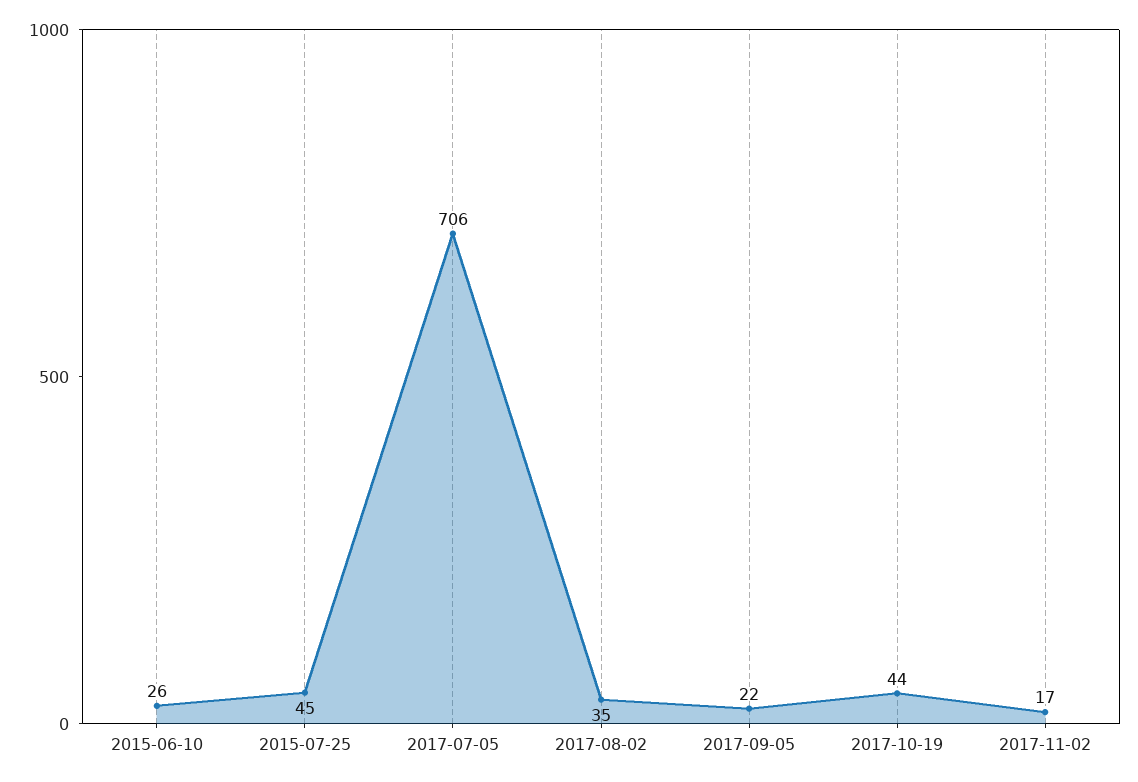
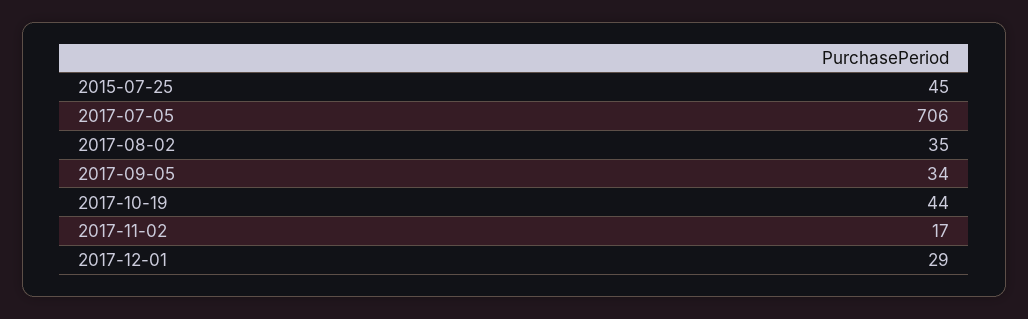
2015-06-10: 26 -> none
2017-09-05: 22 -> 34
2017-12-01: none -> 29

